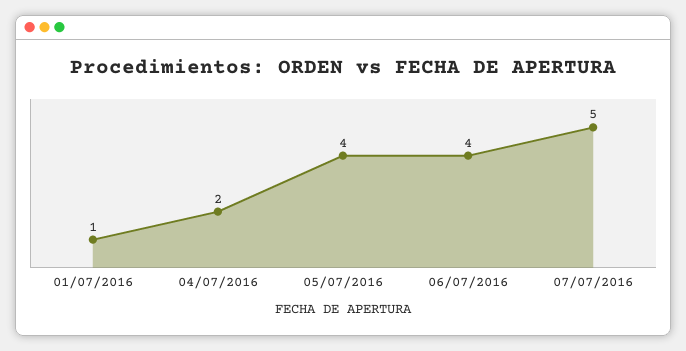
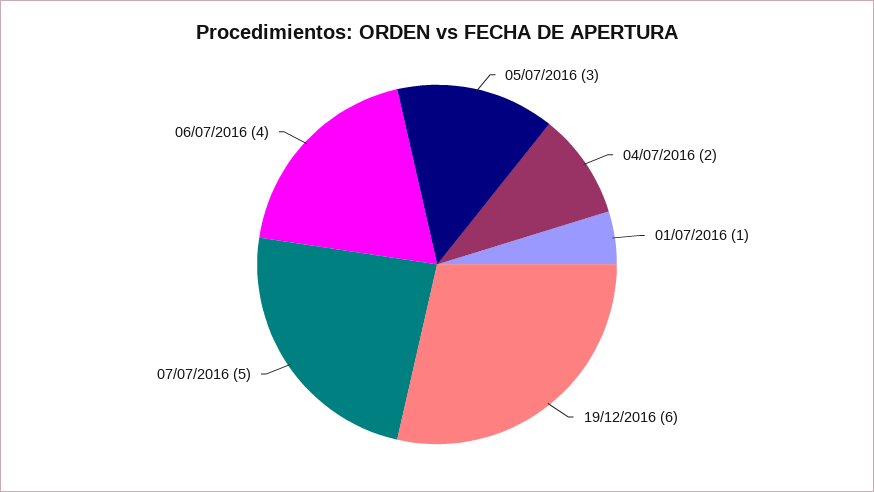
05/07/2016: 4 -> 3
19/12/2016: none -> 6

